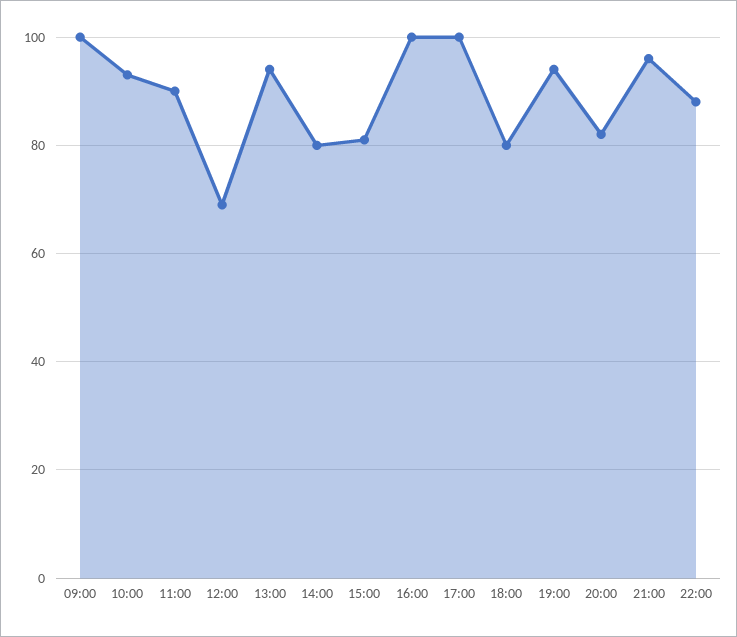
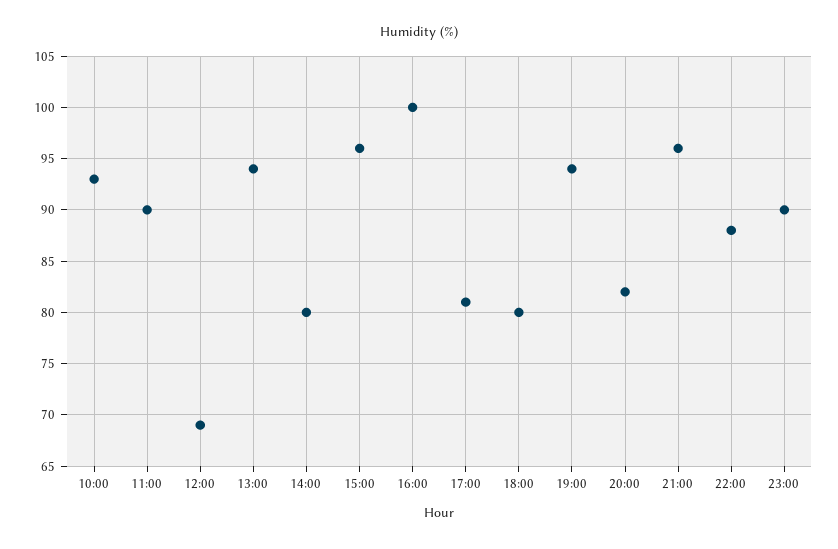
09:00: 100 -> none
15:00: 80 -> 96
17:00: 100 -> 81
23:00: none -> 90

